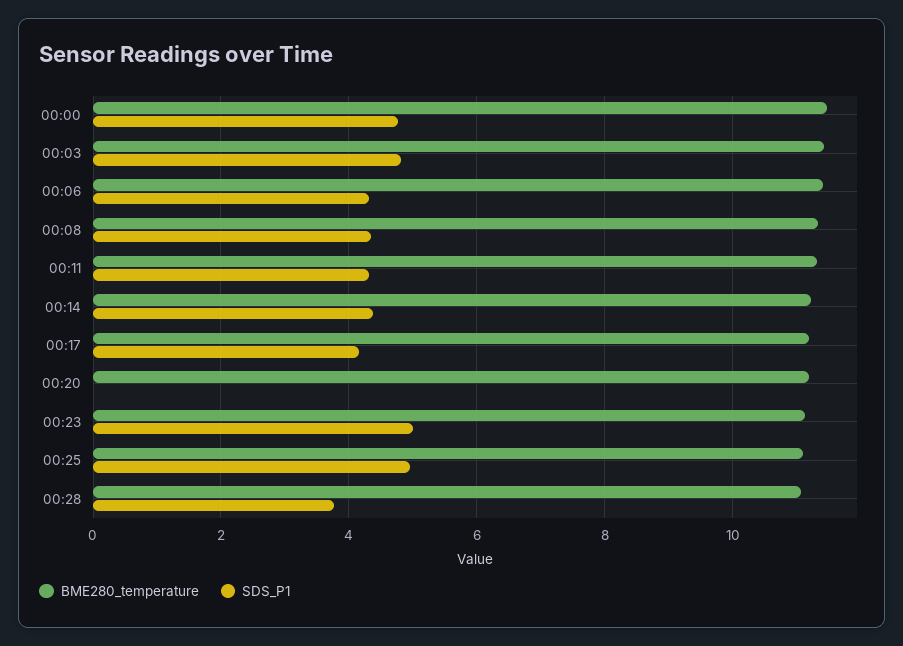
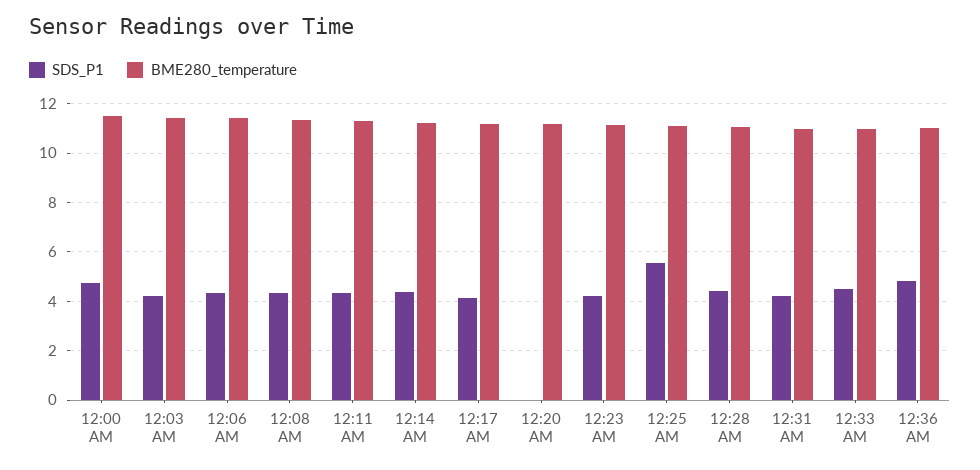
SDS_P1, 00:03: 4.8 -> 4.25
SDS_P1, 00:23: 5 -> 4.25
SDS_P1, 00:25: 5 -> 5.5
SDS_P1, 00:28: 3.8 -> 4.5
SDS_P1, 12:31 AM: none -> 4.25
BME280_temperature, 12:31 AM: none -> 11
SDS_P1, 12:33 AM: none -> 4.5
BME280_temperature, 12:33 AM: none -> 11
SDS_P1, 12:36 AM: none -> 4.75
BME280_temperature, 12:36 AM: none -> 11

